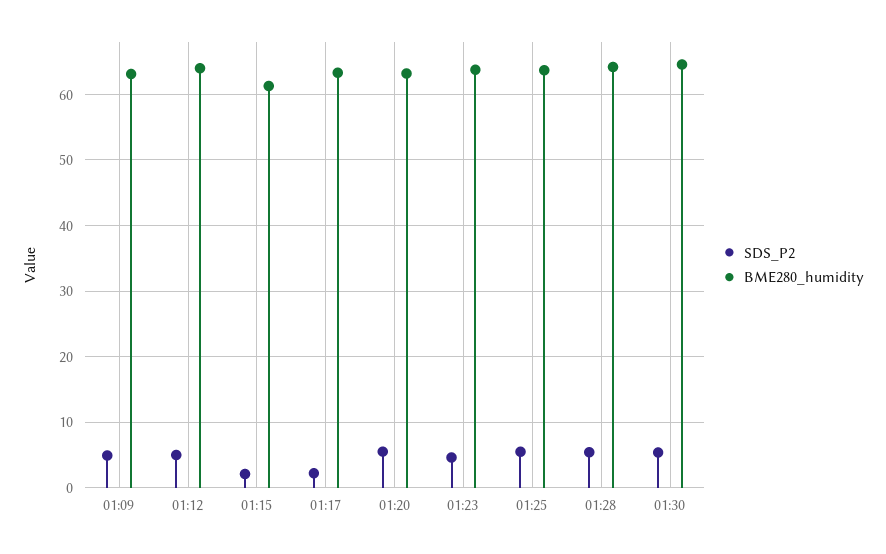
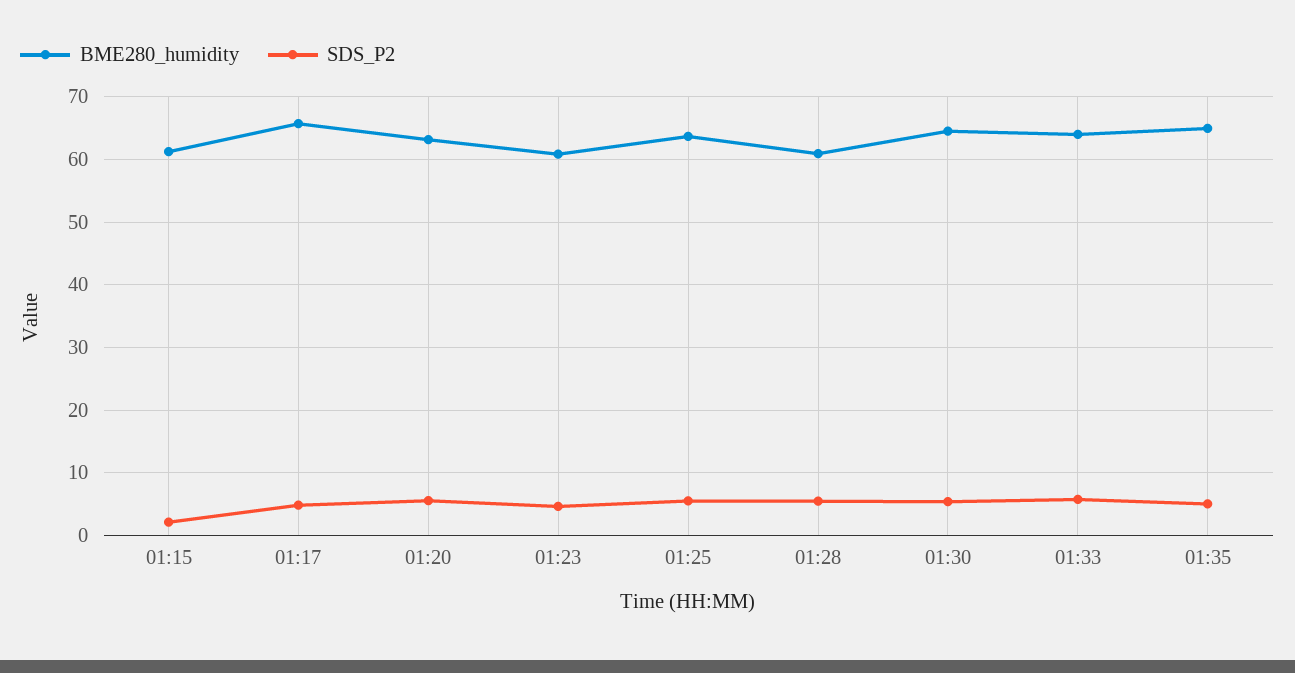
SDS_P2, 01:09: 5 -> none
BME280_humidity, 01:09: 63 -> none
SDS_P2, 01:12: 5 -> none
BME280_humidity, 01:12: 64 -> none
SDS_P2, 01:17: 2 -> 5
BME280_humidity, 01:17: 63 -> 66
BME280_humidity, 01:23: 64 -> 61
BME280_humidity, 01:28: 64 -> 61
BME280_humidity, 01:33: none -> 64
SDS_P2, 01:33: none -> 6
BME280_humidity, 01:35: none -> 65
SDS_P2, 01:35: none -> 5

